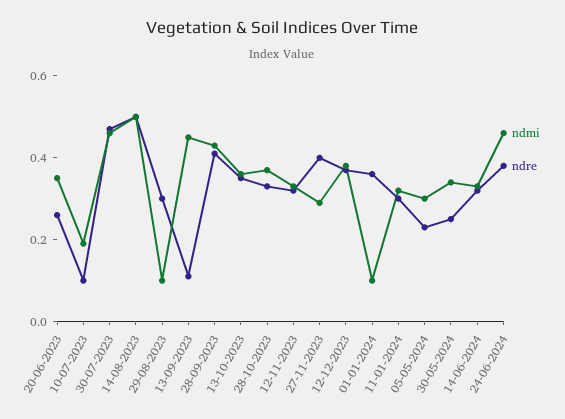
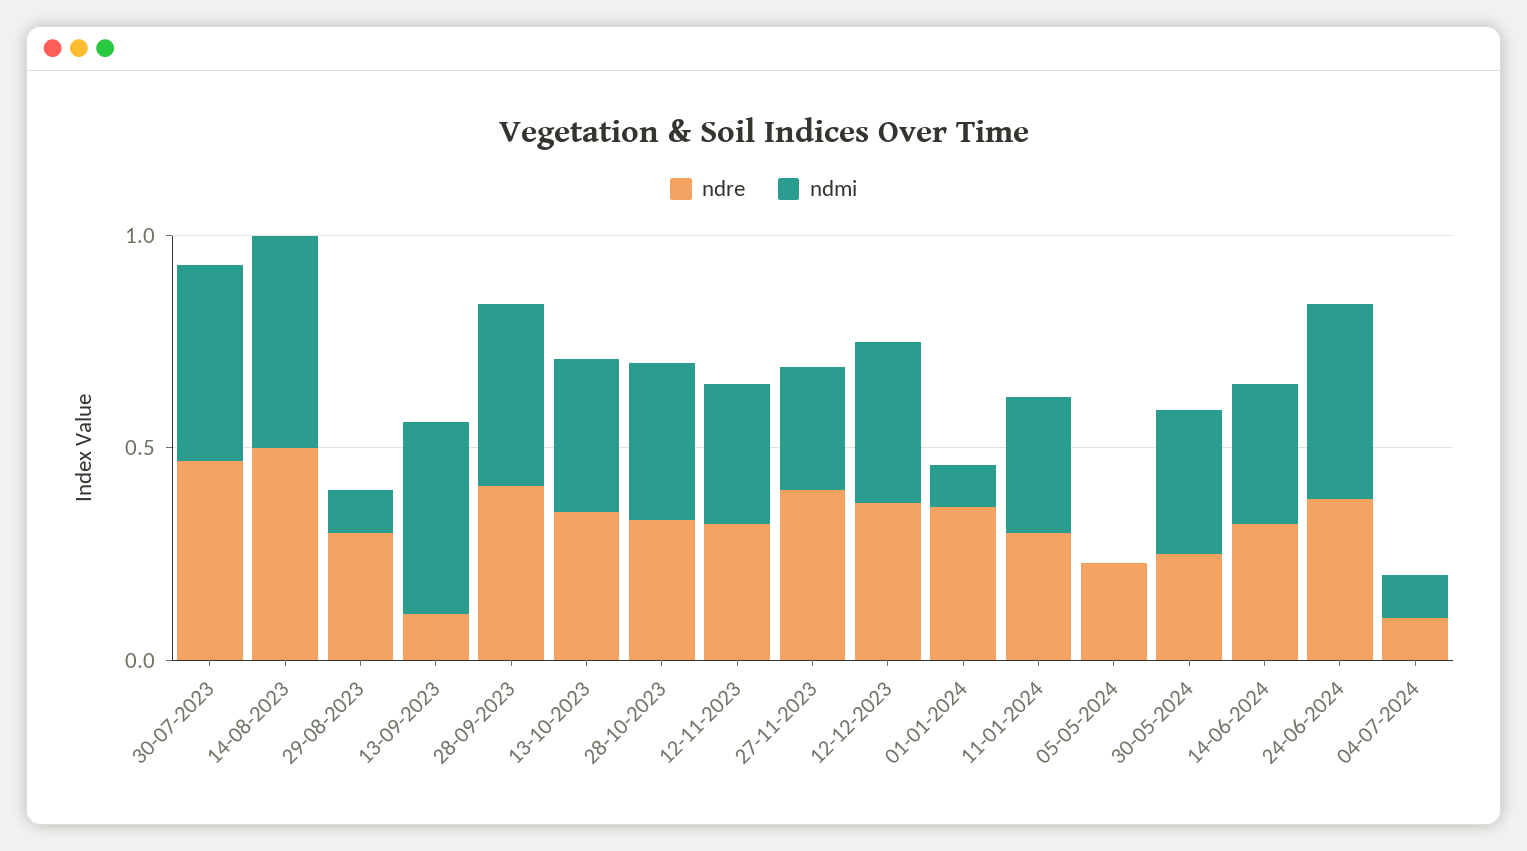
ndmi, 20-06-2023: 0.35 -> none
ndre, 20-06-2023: 0.25 -> none
ndmi, 10-07-2023: 0.2 -> none
ndre, 10-07-2023: 0.1 -> none
ndmi, 05-05-2024: 0.3 -> 0
ndre, 04-07-2024: none -> 0.1
ndmi, 04-07-2024: none -> 0.1

